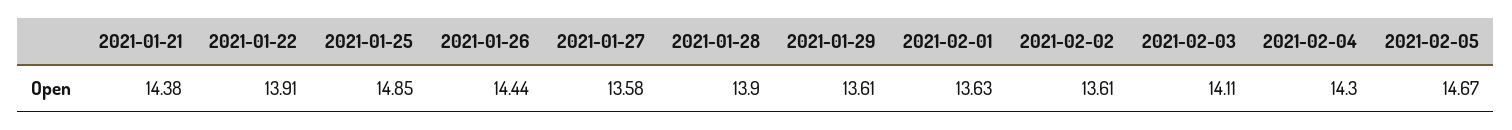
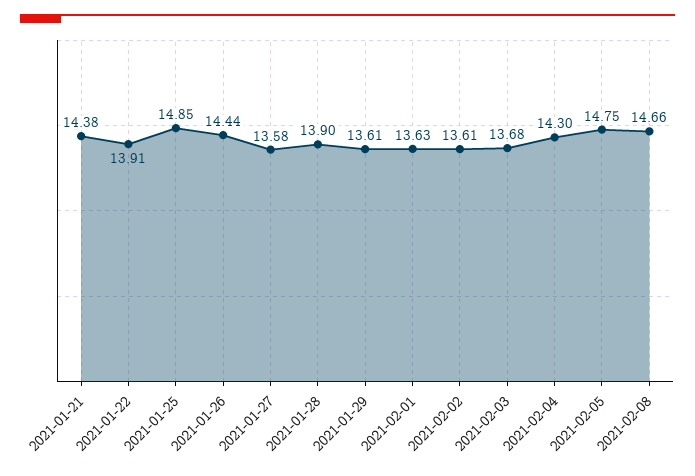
2021-02-03: 14.11 -> 13.68
2021-02-05: 14.67 -> 14.75
2021-02-08: none -> 14.66

